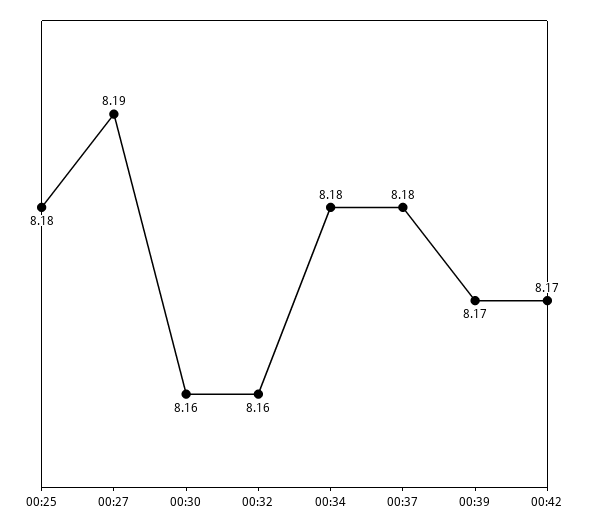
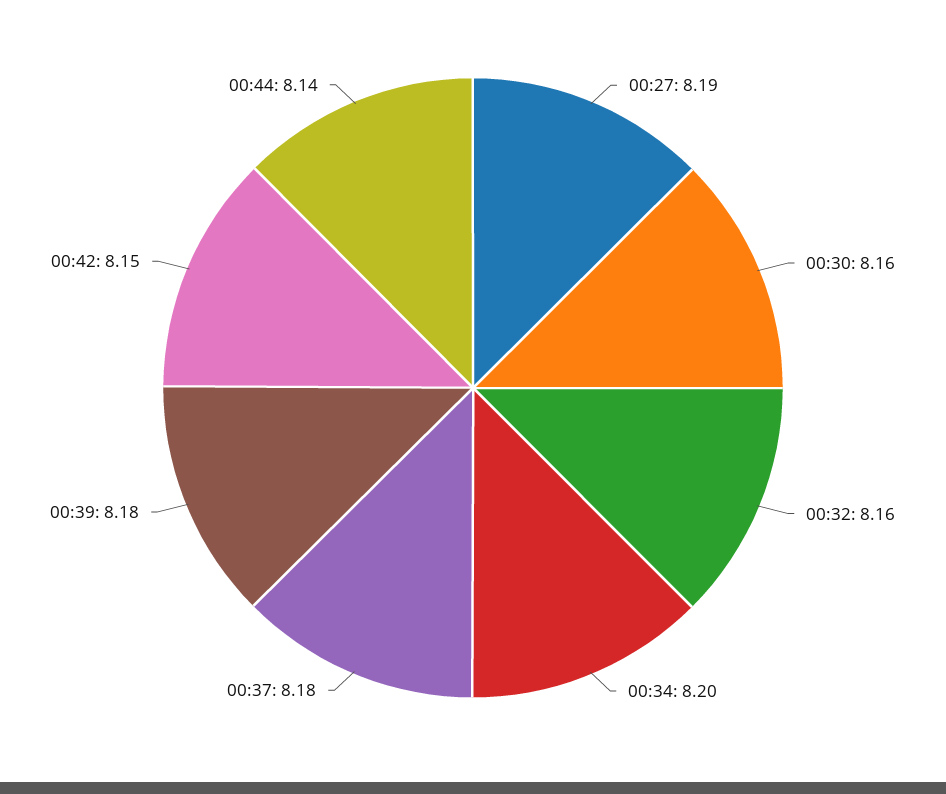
00:25: 8.18 -> none
00:34: 8.18 -> 8.2
00:39: 8.17 -> 8.18
00:42: 8.17 -> 8.15
00:44: none -> 8.14

